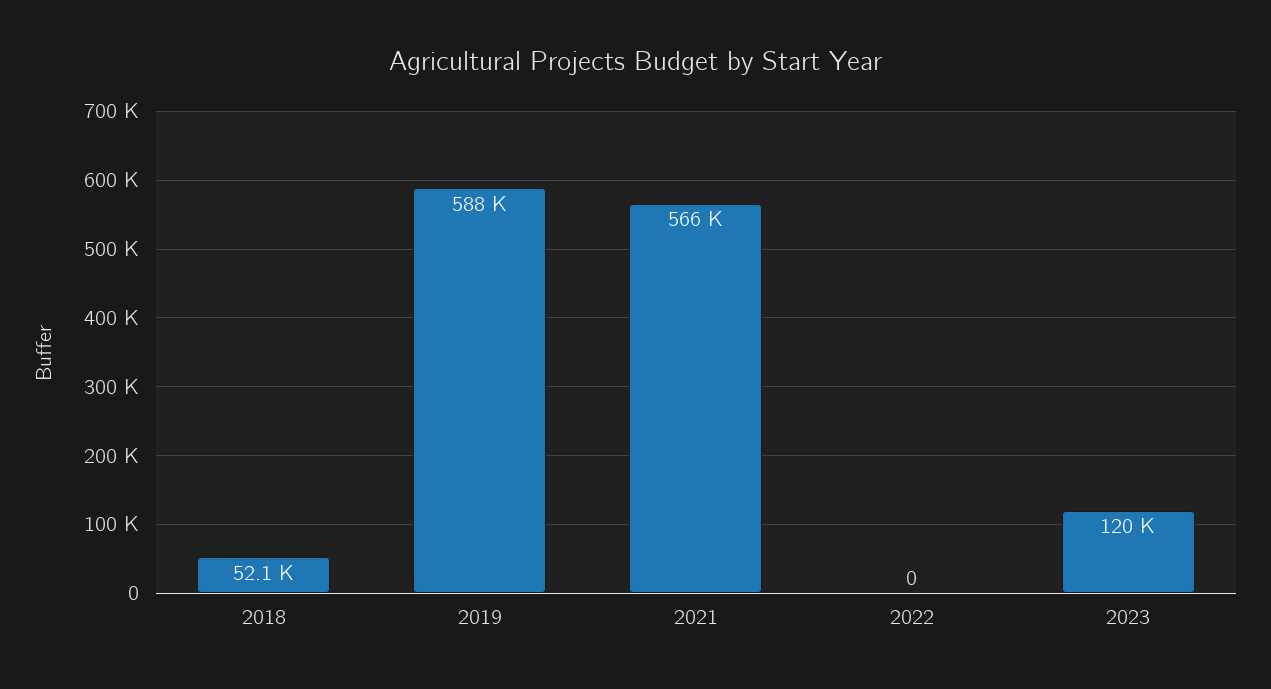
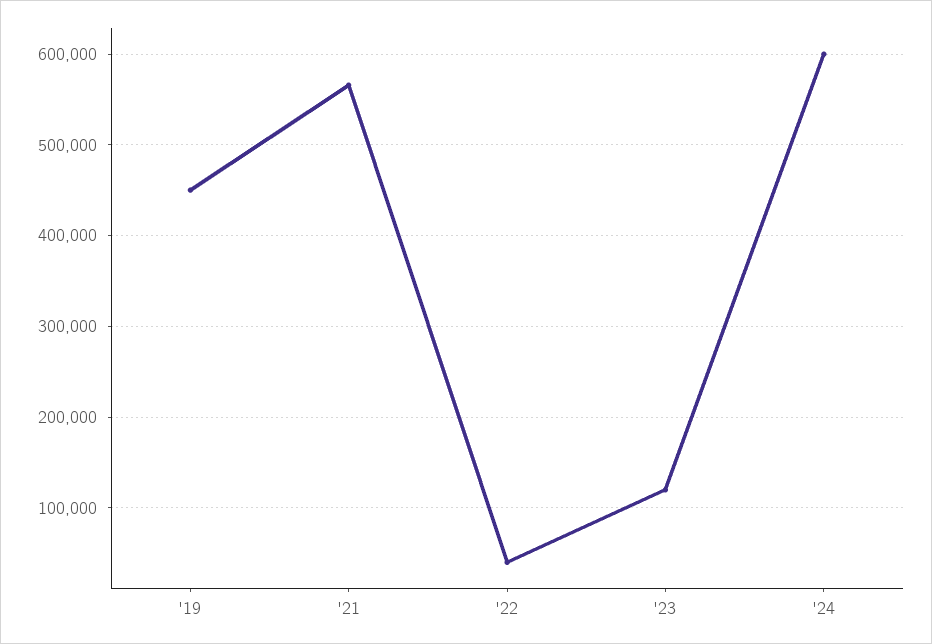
2018: 52100 -> none
2019: 588000 -> 450000
2022: 0 -> 40000
'24: none -> 600000

